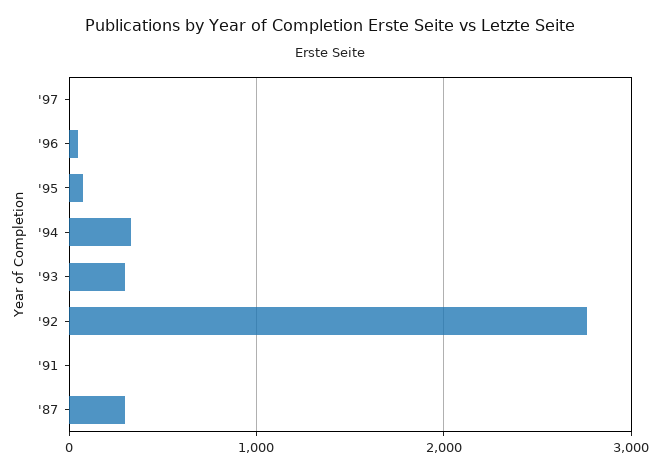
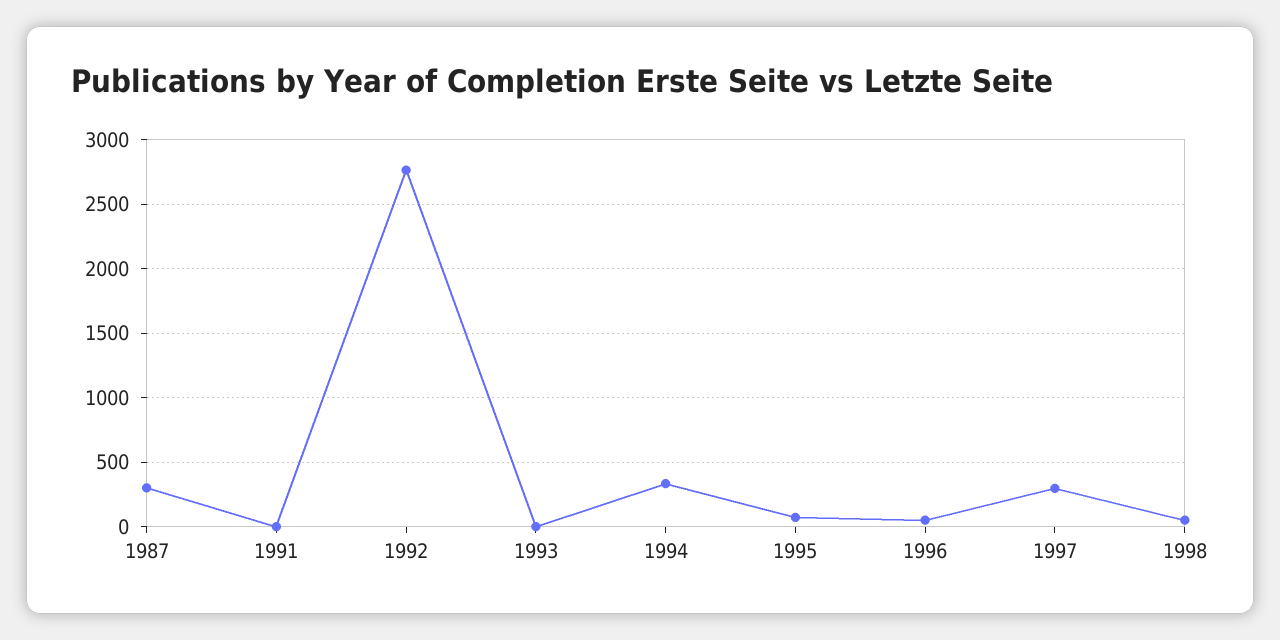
'97: 0 -> 300
'93: 300 -> 0
1998: none -> 50

